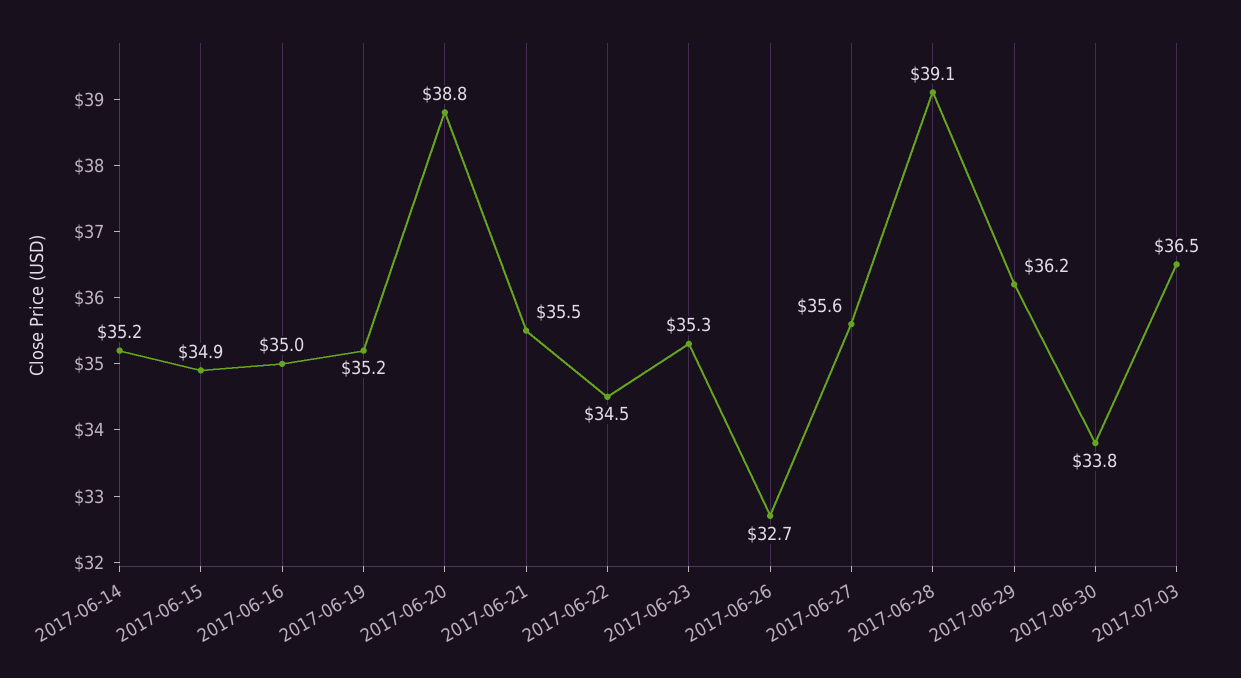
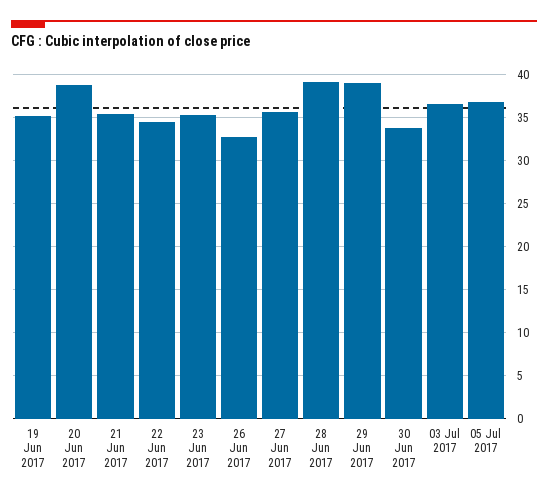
2017-06-14: 35.2 -> none
2017-06-15: 34.9 -> none
2017-06-16: 35 -> none
2017-06-29: 36.2 -> 39
05 Jul 2017: none -> 37

